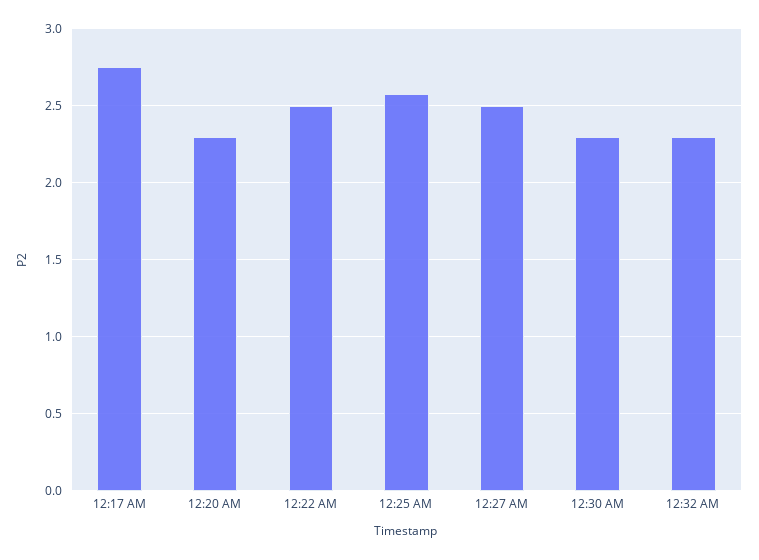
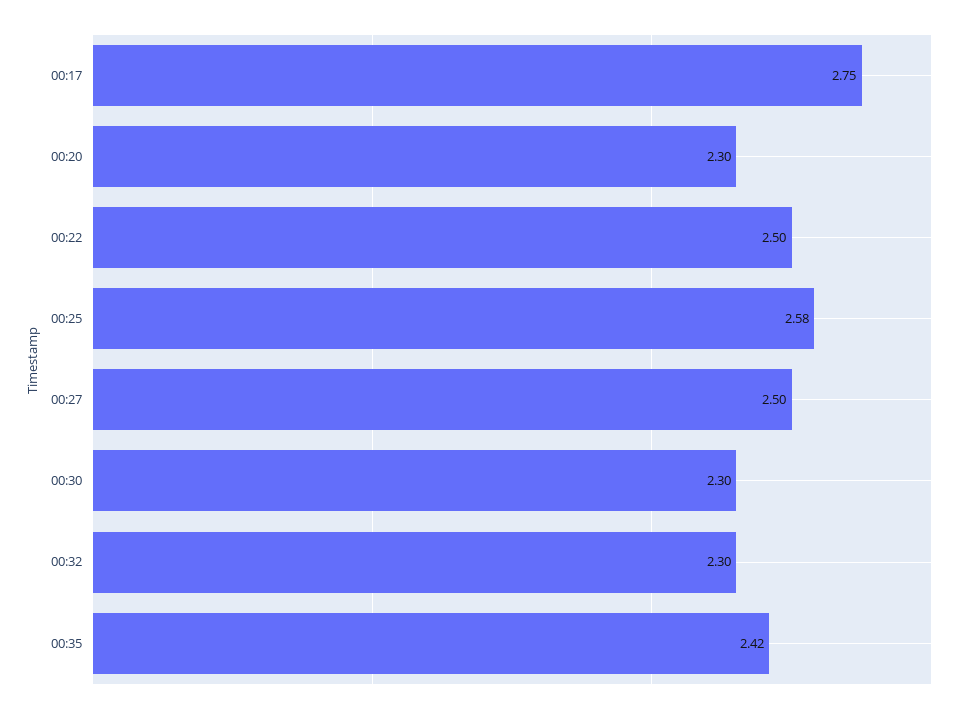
00:35: none -> 2.42

